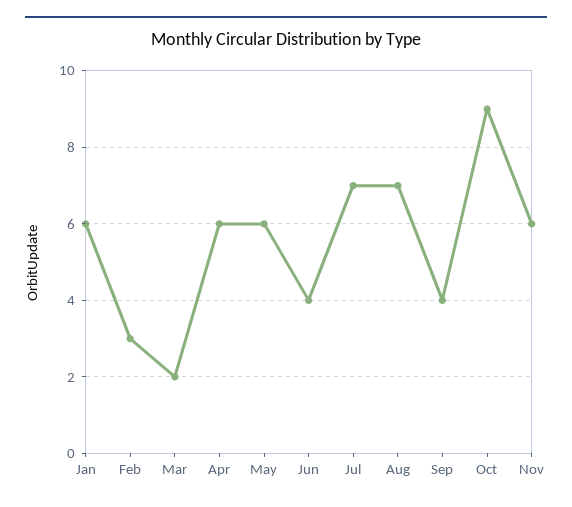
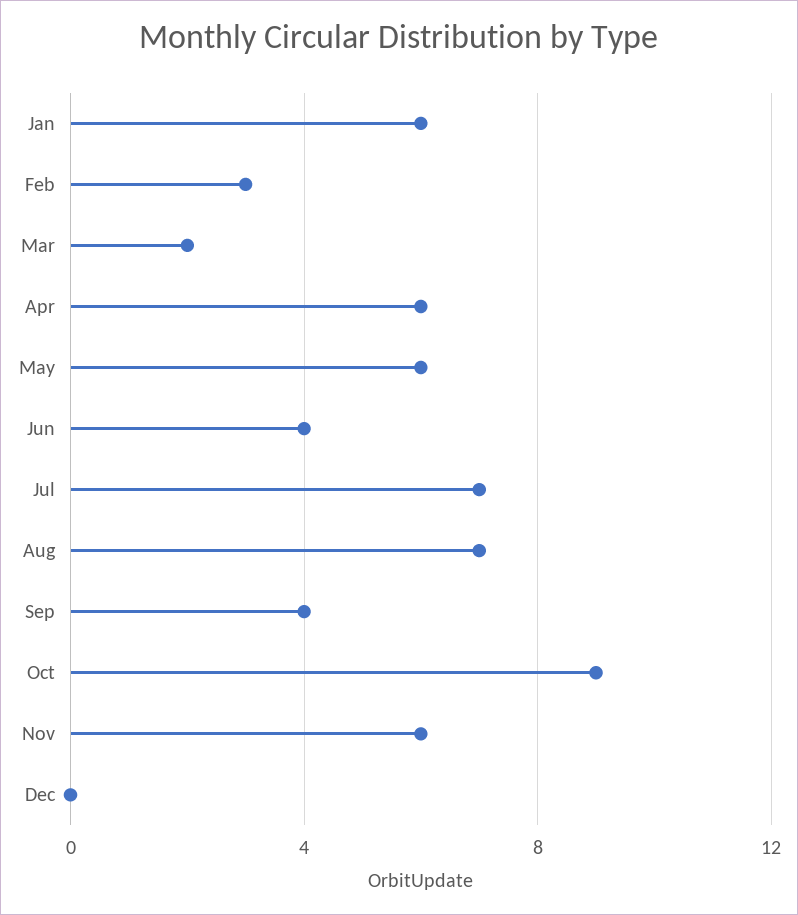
Dec: none -> 0

